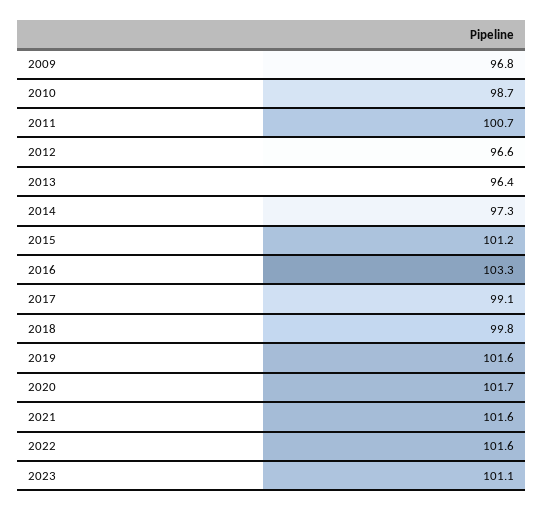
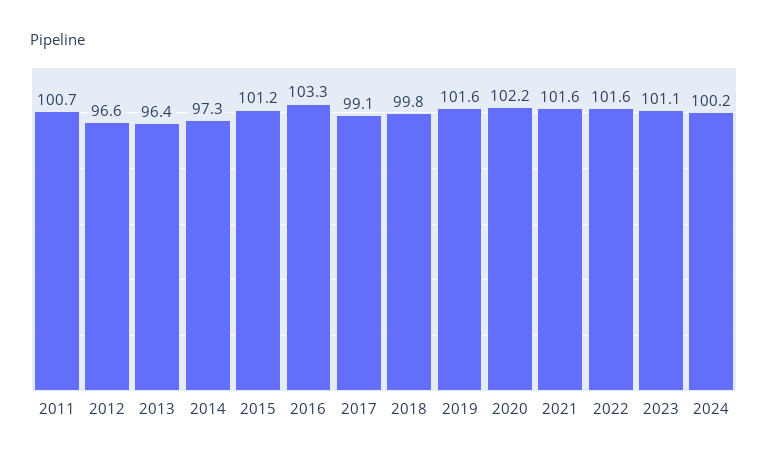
2009: 96.8 -> none
2010: 98.7 -> none
2020: 101.7 -> 102.2
2024: none -> 100.2

